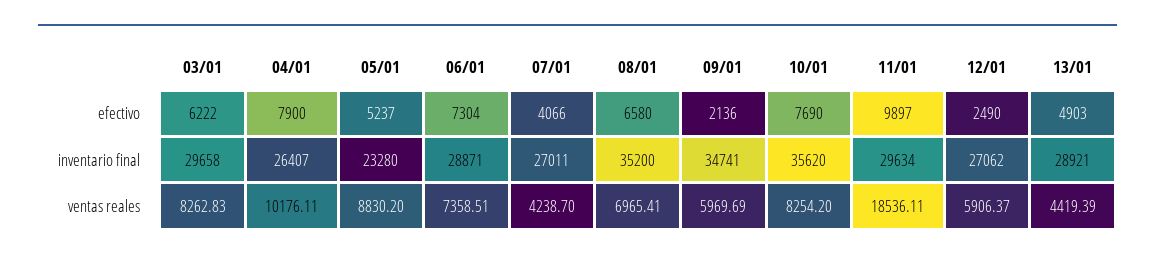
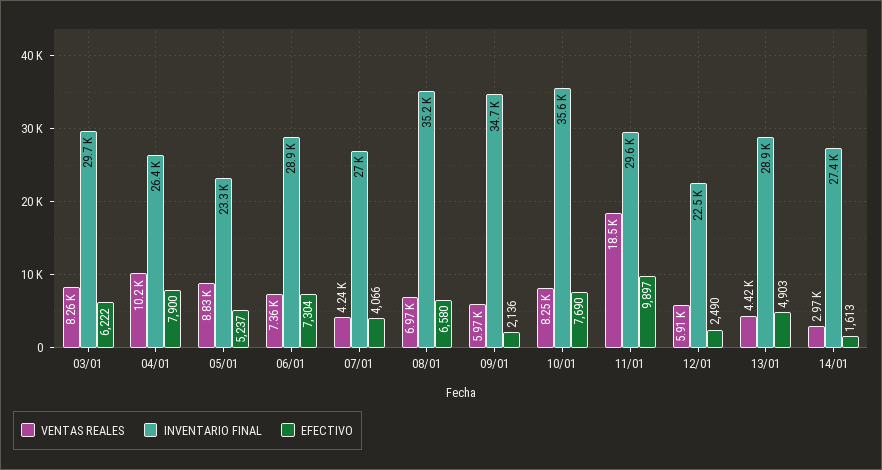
inventario final, 12/01: 27062 -> 22500
ventas reales, 14/01: none -> 2970
inventario final, 14/01: none -> 27400
efectivo, 14/01: none -> 1613

